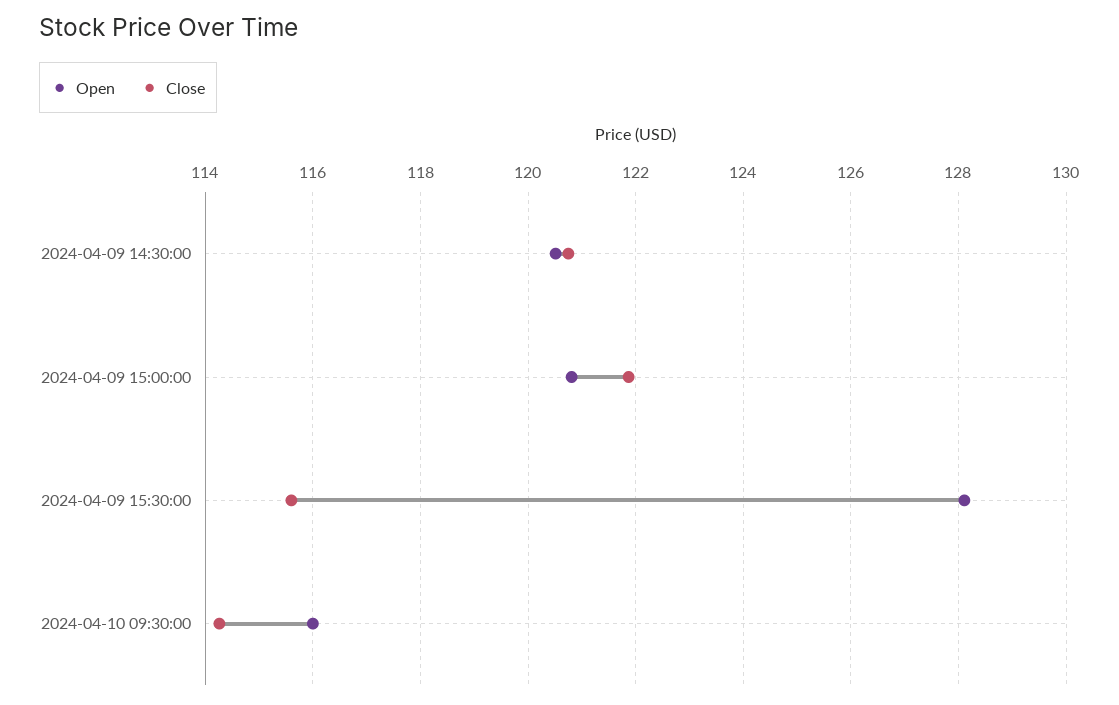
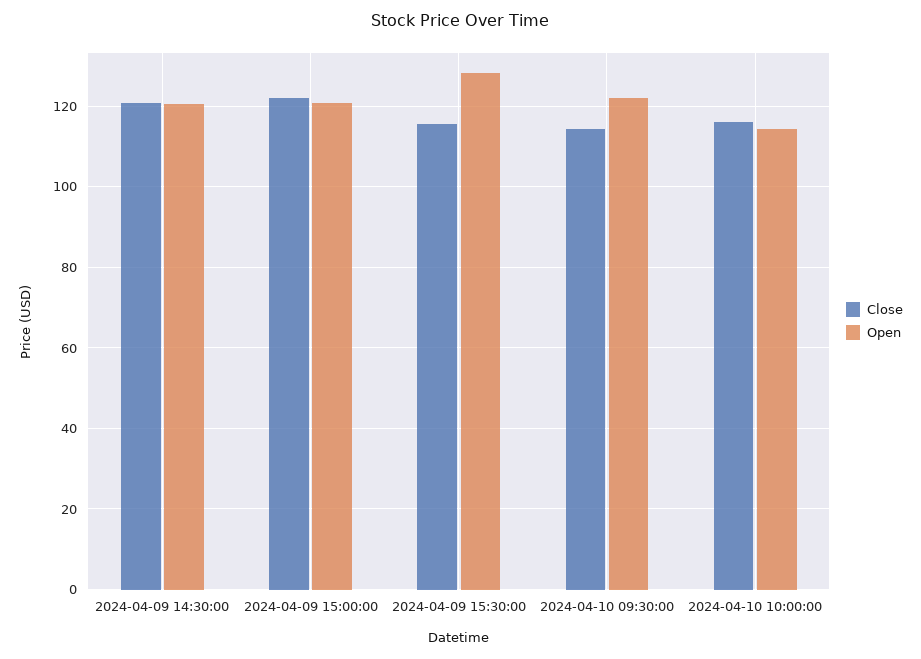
Open, 2024-04-10 09:30:00: 116 -> 122
Close, 2024-04-10 10:00:00: none -> 116
Open, 2024-04-10 10:00:00: none -> 114

